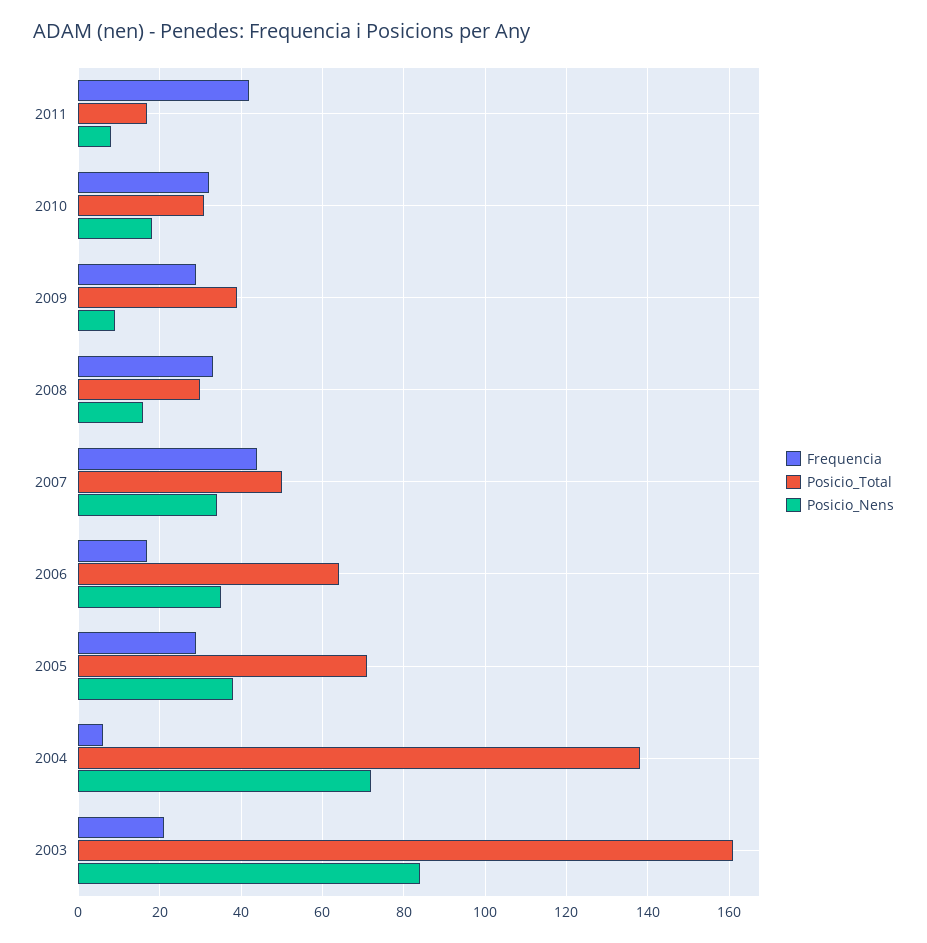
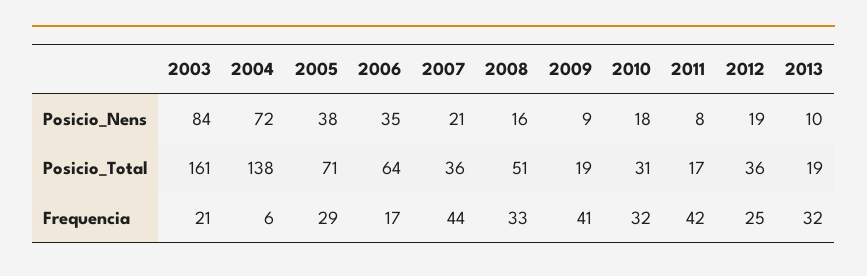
Frequencia, 2009: 30 -> 41
Posicio_Total, 2009: 40 -> 19
Posicio_Total, 2008: 30 -> 51
Posicio_Total, 2007: 50 -> 36
Posicio_Nens, 2007: 35 -> 21
Posicio_Nens, 2012: none -> 19
Posicio_Nens, 2013: none -> 10
Posicio_Total, 2012: none -> 36
Posicio_Total, 2013: none -> 19
Frequencia, 2012: none -> 25
Frequencia, 2013: none -> 32

